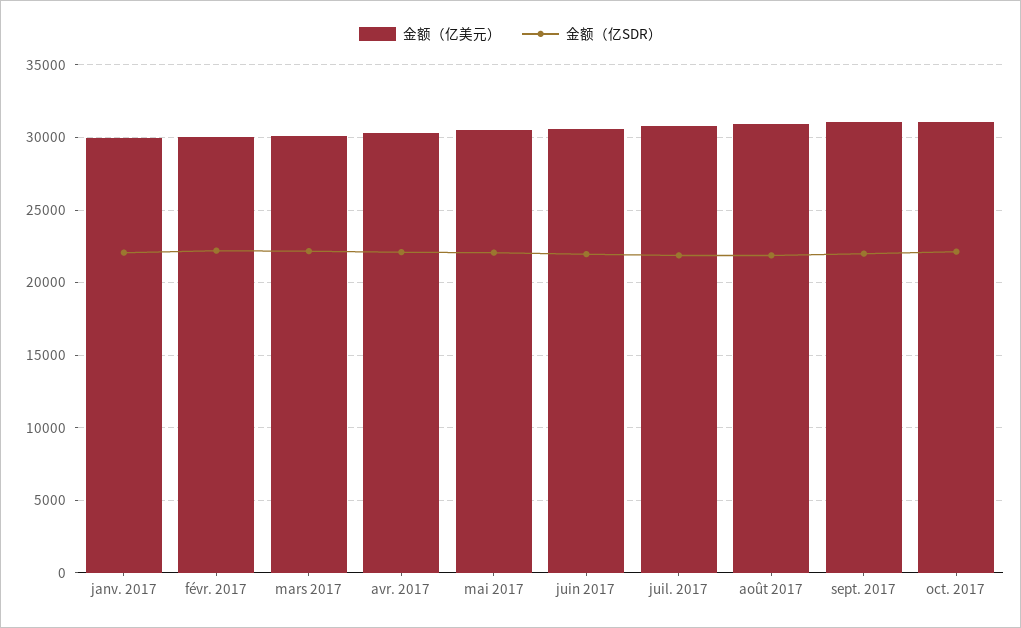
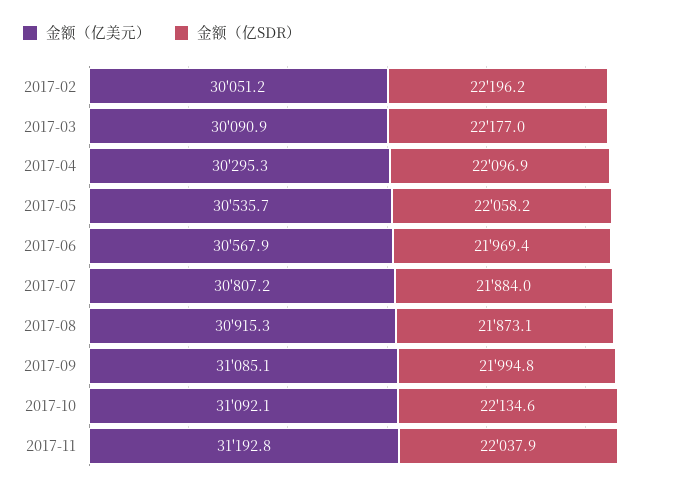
金额（亿美元）, janv. 2017: 30000 -> none
金额（亿SDR）, janv. 2017: 22000 -> none
金额（亿美元）, 2017-11: none -> 31192.8
金额（亿SDR）, 2017-11: none -> 22037.9

